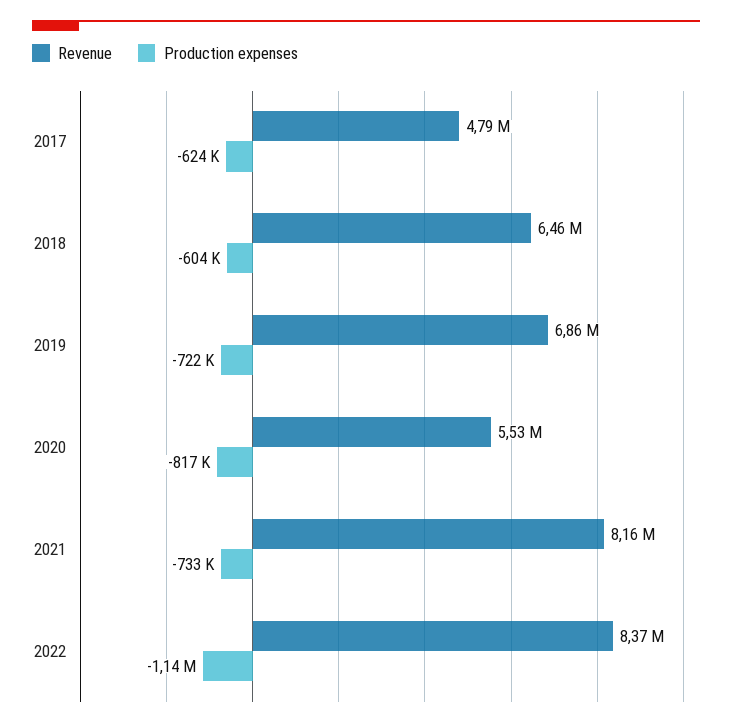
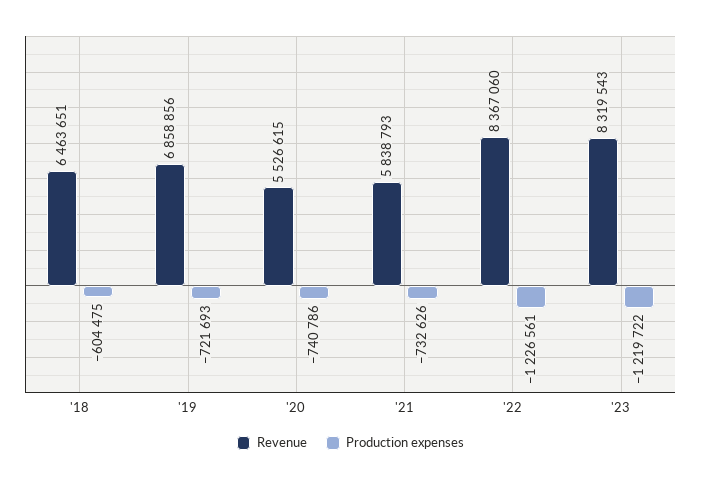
Revenue, 2017: 4790000 -> none
Production expenses, 2017: -624000 -> none
Production expenses, 2020: -817000 -> -740786
Revenue, 2021: 8160000 -> 5838793
Production expenses, 2022: -1140000 -> -1226561
Revenue, '23: none -> 8319543
Production expenses, '23: none -> -1219722

